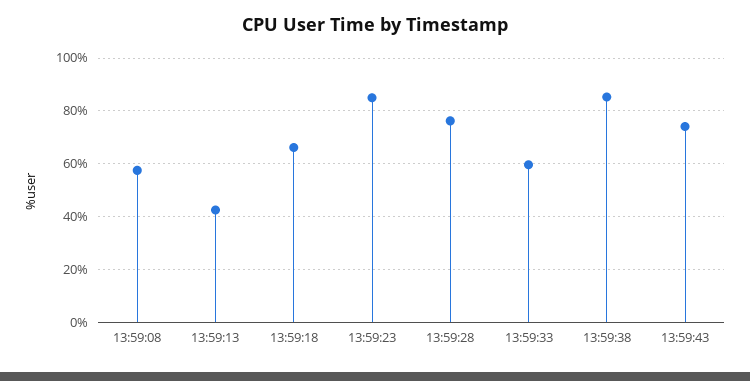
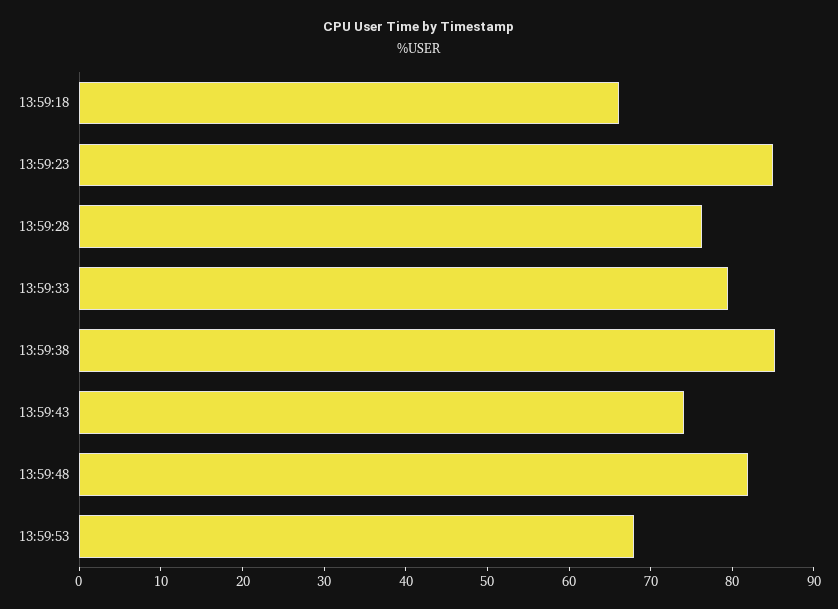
13:59:08: 57.5 -> none
13:59:13: 42.5 -> none
13:59:33: 60 -> 80
13:59:48: none -> 82
13:59:53: none -> 68

